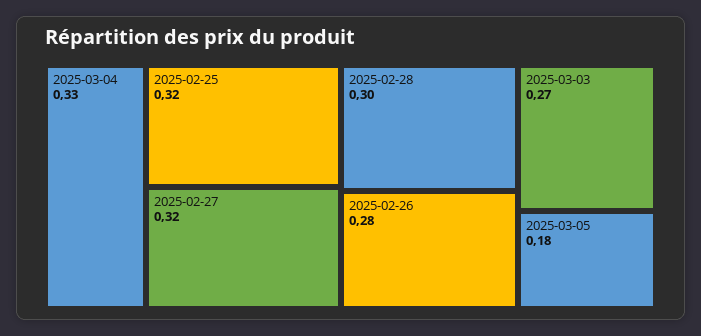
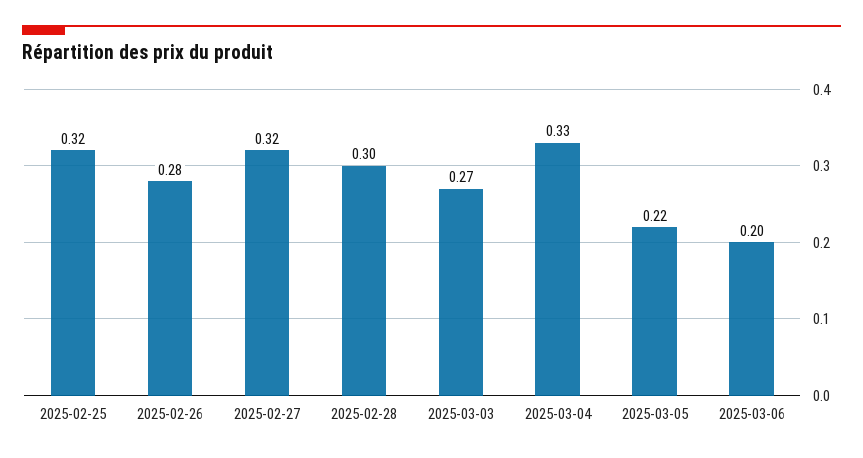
2025-03-05: 0.18 -> 0.22
2025-03-06: none -> 0.2

